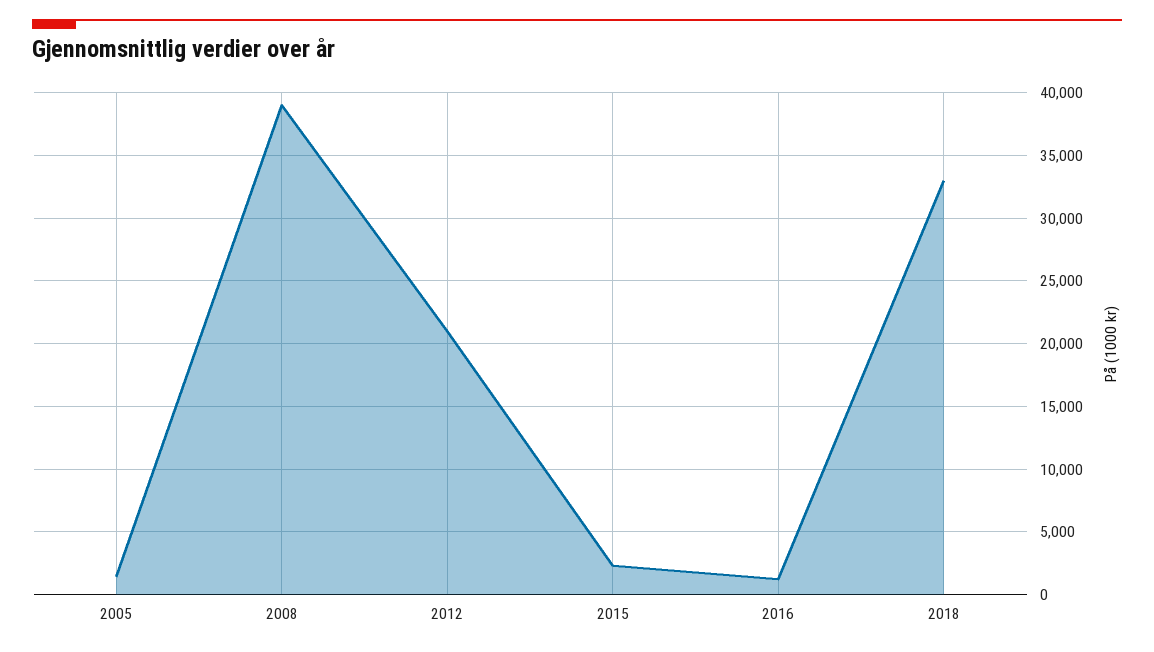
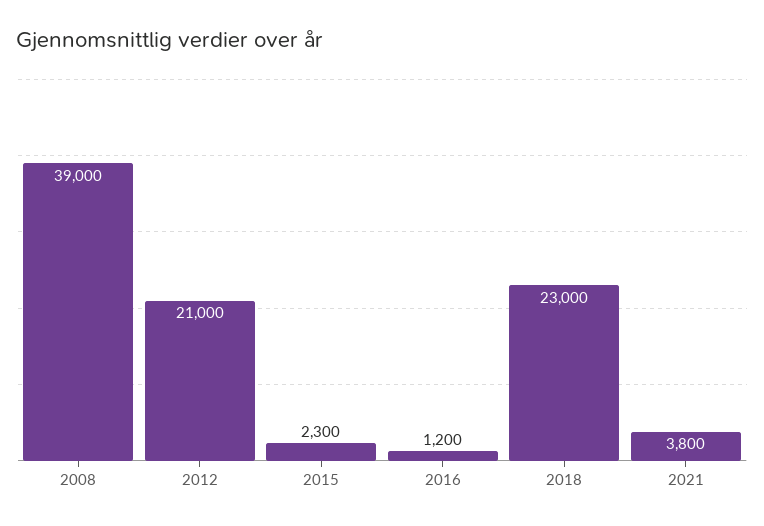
2005: 1500 -> none
2018: 33000 -> 23000
2021: none -> 3800

